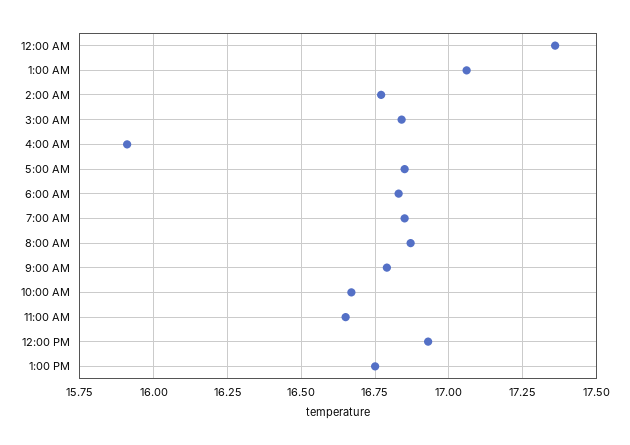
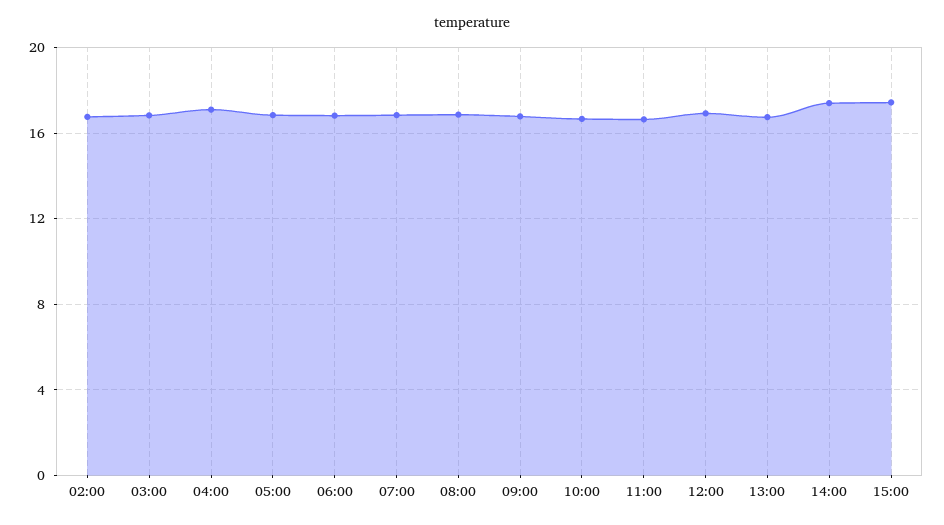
12:00 AM: 17.35 -> none
1:00 AM: 17.05 -> none
4:00 AM: 15.9 -> 17
14:00: none -> 17.5
15:00: none -> 17.5

